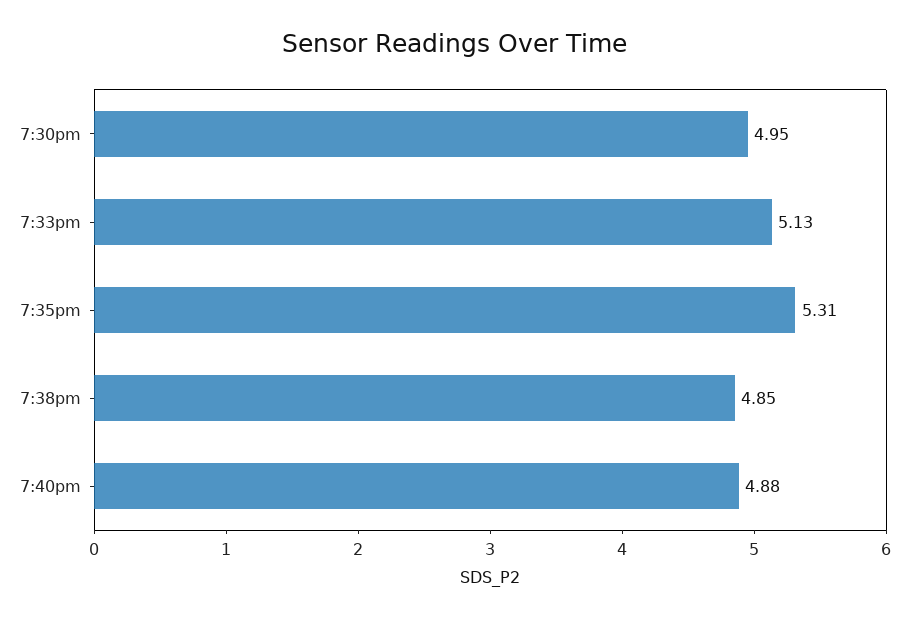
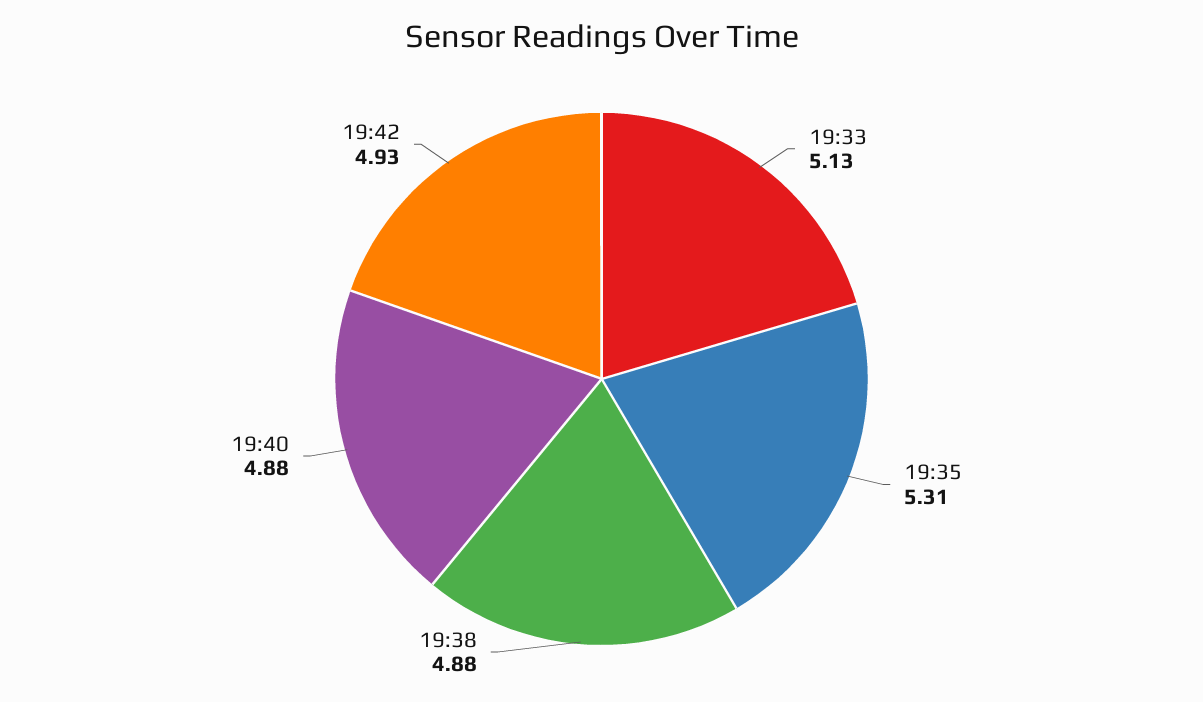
7:30pm: 4.95 -> none
7:38pm: 4.85 -> 4.88
19:42: none -> 4.93

